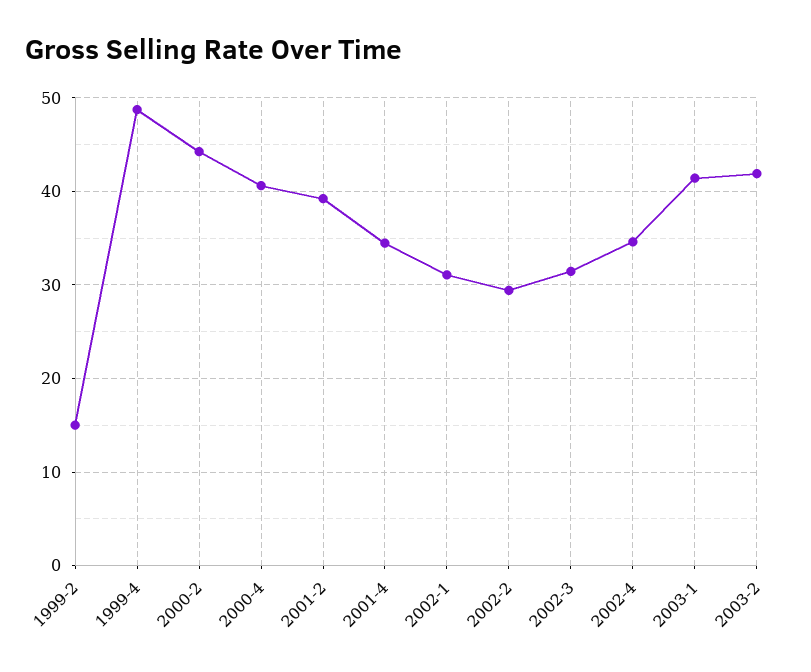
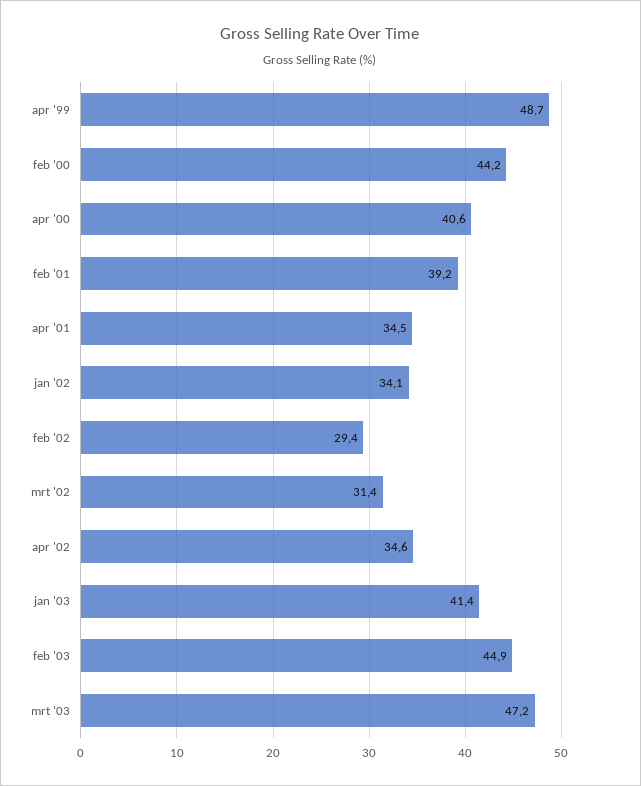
1999-2: 15 -> none
2002-1: 31 -> 34.1
2003-2: 42 -> 44.9
mrt '03: none -> 47.2

